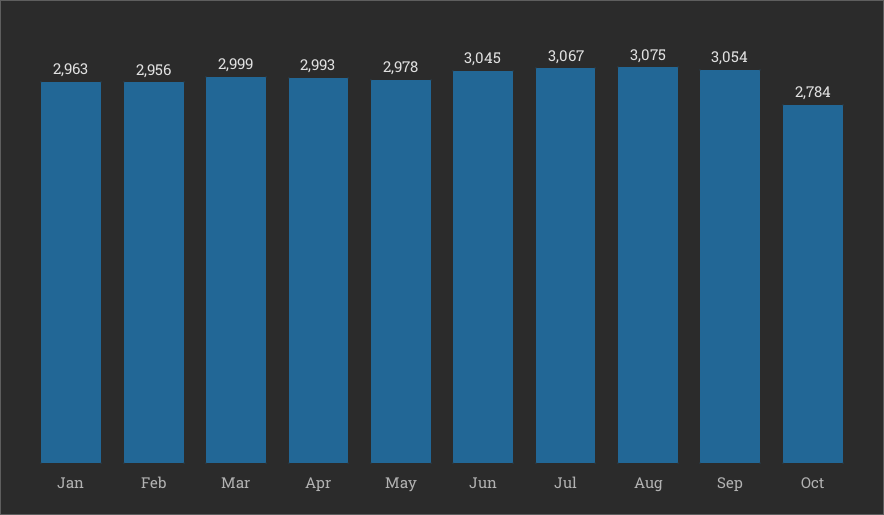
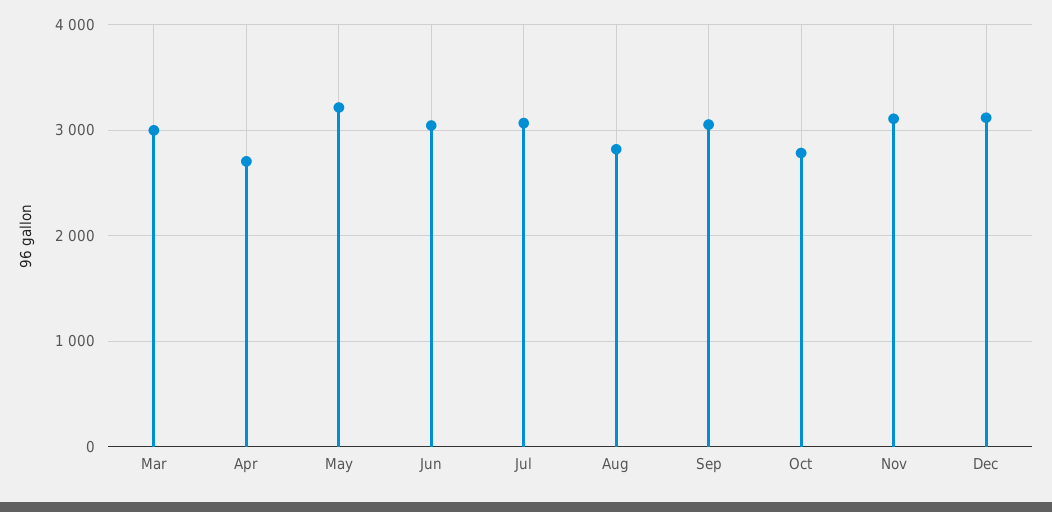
Jan: 2963 -> none
Feb: 2956 -> none
Apr: 2993 -> 2700
May: 2978 -> 3200
Aug: 3075 -> 2800
Nov: none -> 3100
Dec: none -> 3100

